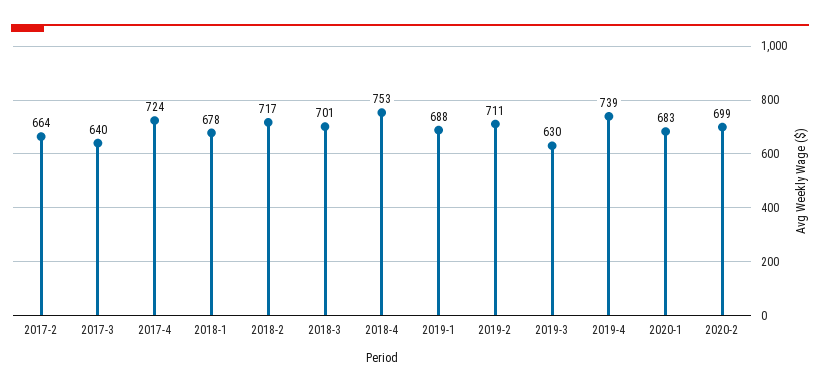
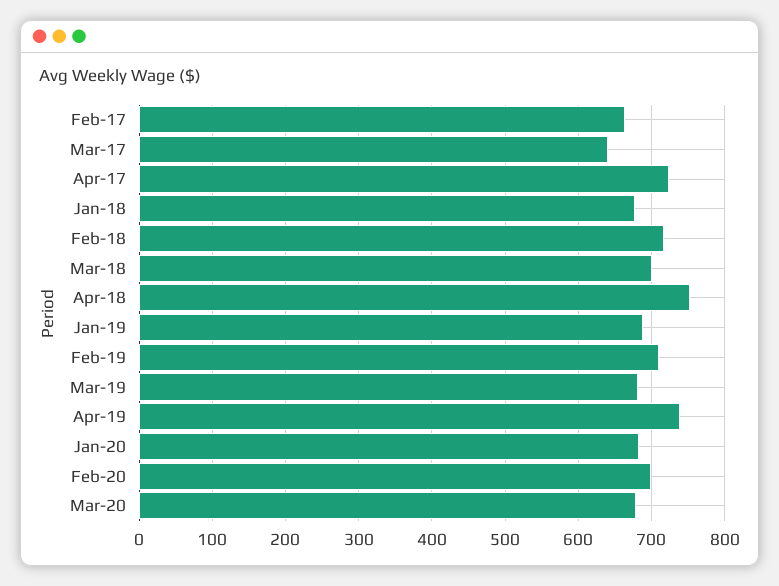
2019-3: 630 -> 680
Mar-20: none -> 680

